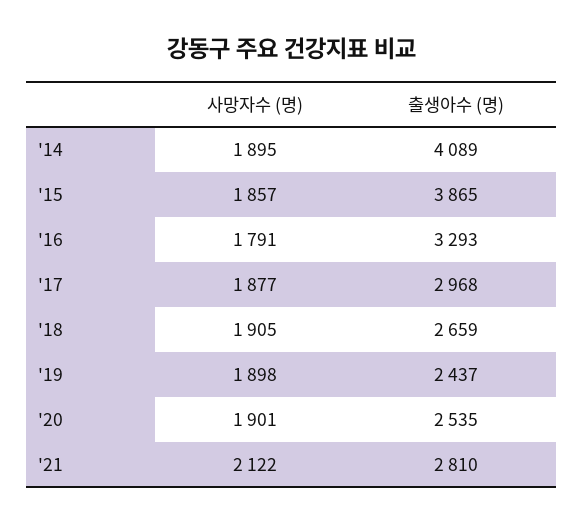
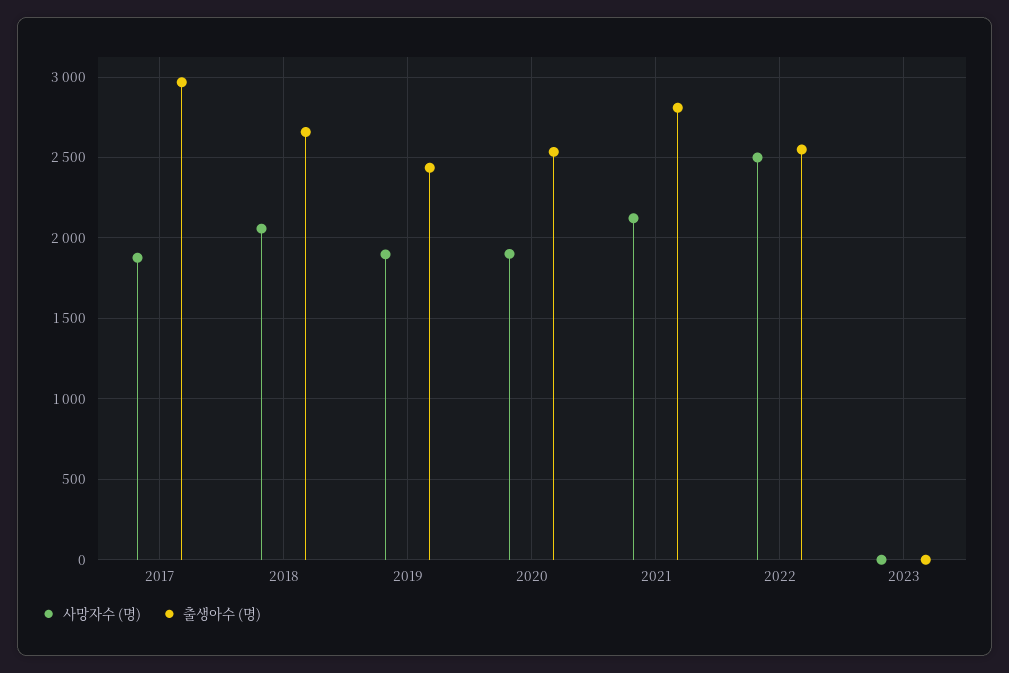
사망자수 (명), '14: 1895 -> none
출생아수 (명), '14: 4089 -> none
사망자수 (명), '15: 1857 -> none
출생아수 (명), '15: 3865 -> none
사망자수 (명), '16: 1791 -> none
출생아수 (명), '16: 3293 -> none
사망자수 (명), '18: 1905 -> 2050
사망자수 (명), 2022: none -> 2500
출생아수 (명), 2022: none -> 2550
사망자수 (명), 2023: none -> 0
출생아수 (명), 2023: none -> 0

